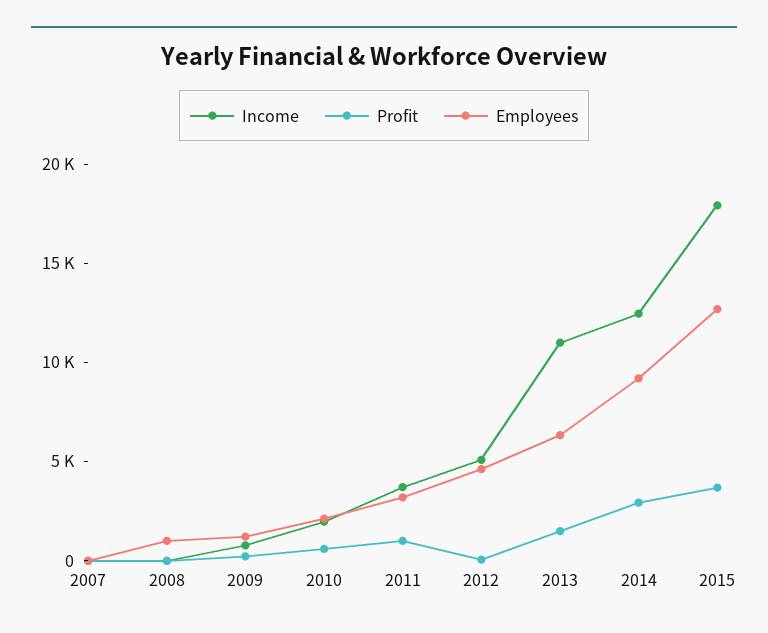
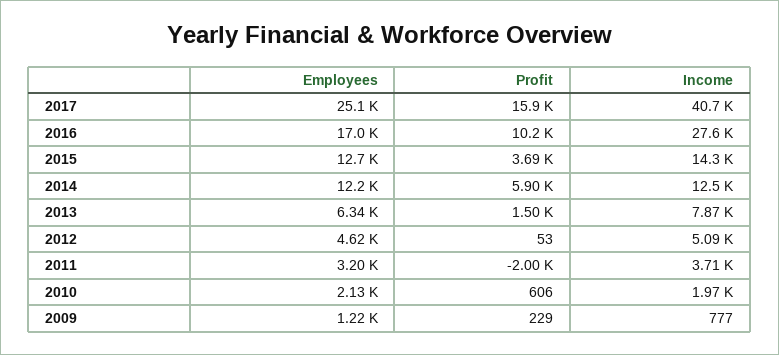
Income, 2007: 0 -> none
Profit, 2007: 0 -> none
Employees, 2007: 0 -> none
Income, 2008: 0 -> none
Profit, 2008: 0 -> none
Employees, 2008: 1000 -> none
Profit, 2011: 1000 -> -2000
Income, 2013: 11000 -> 7870
Profit, 2014: 3000 -> 5900
Employees, 2014: 9000 -> 12200
Income, 2015: 18000 -> 14300
Employees, 2017: none -> 25100
Profit, 2017: none -> 15900
Income, 2017: none -> 40700
Employees, 2016: none -> 17000
Profit, 2016: none -> 10200
Income, 2016: none -> 27600

